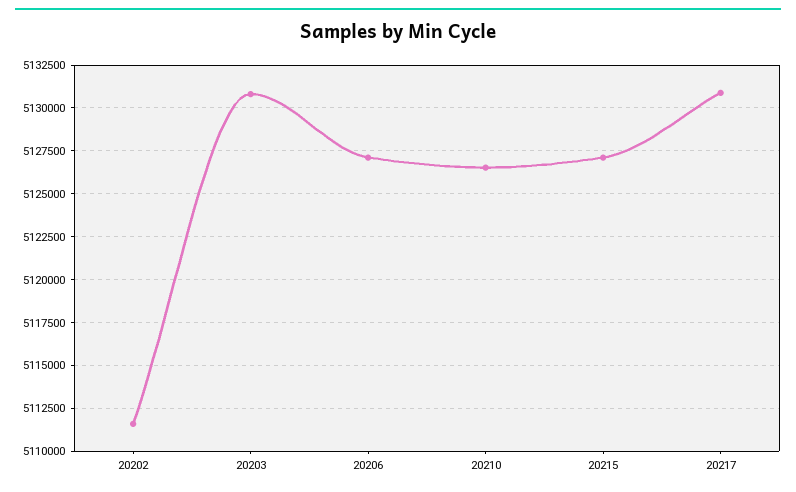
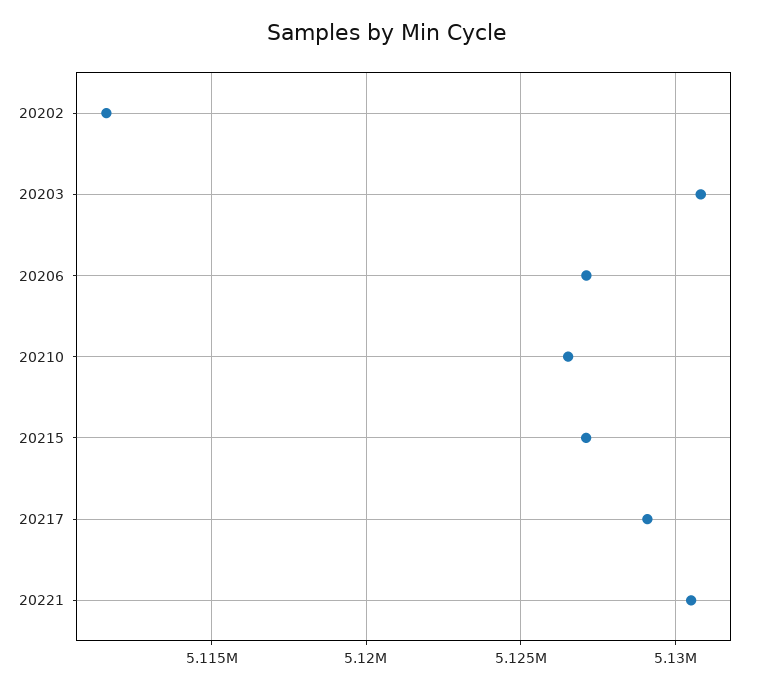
20217: 5131000 -> 5129000
20221: none -> 5130500

